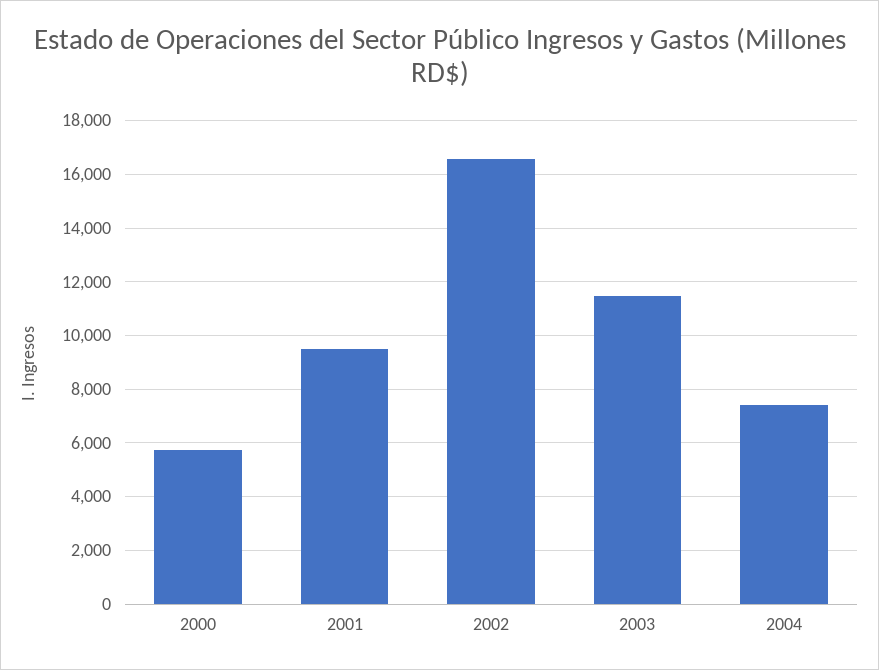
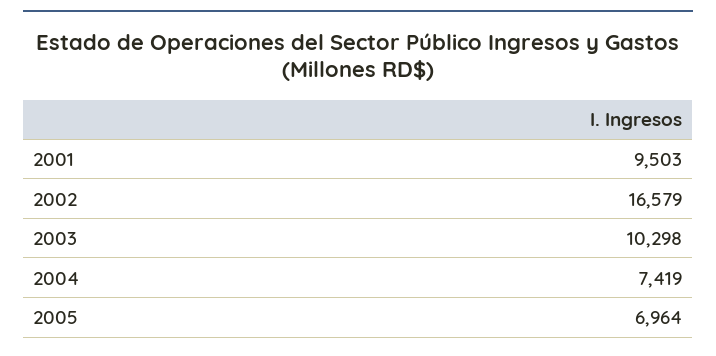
2000: 5750 -> none
2003: 11500 -> 10298
2005: none -> 6964

